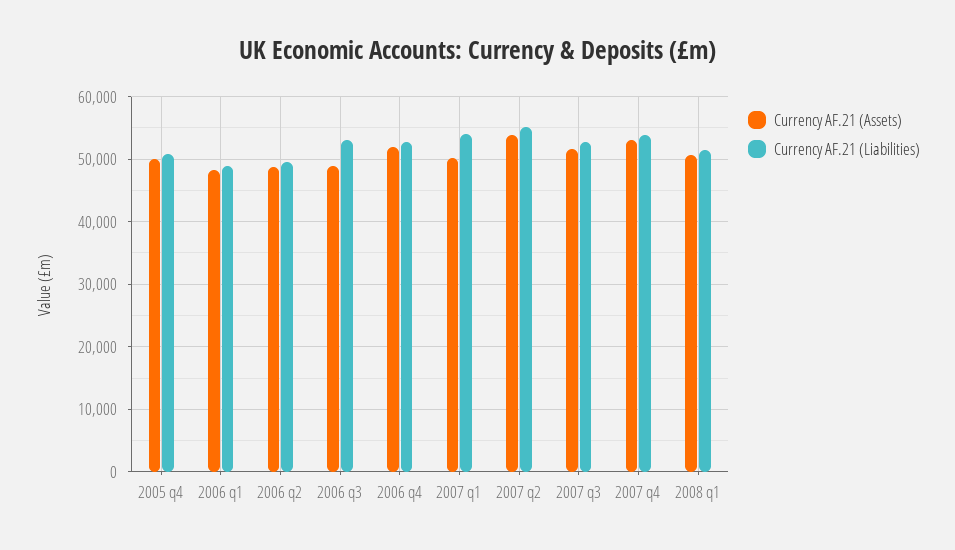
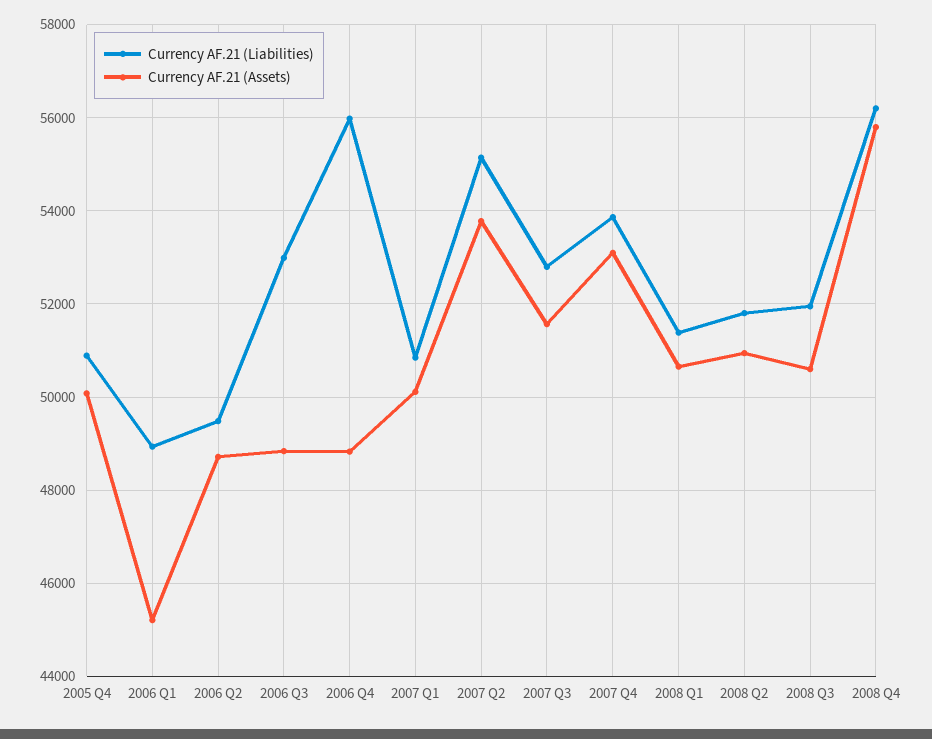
Currency AF.21 (Assets), 2006 q1: 48000 -> 45200
Currency AF.21 (Assets), 2006 q4: 52000 -> 48800
Currency AF.21 (Liabilities), 2006 q4: 53000 -> 56000
Currency AF.21 (Liabilities), 2007 q1: 54000 -> 50800
Currency AF.21 (Liabilities), 2008 Q2: none -> 51800
Currency AF.21 (Assets), 2008 Q2: none -> 51000
Currency AF.21 (Liabilities), 2008 Q3: none -> 52000
Currency AF.21 (Assets), 2008 Q3: none -> 50600
Currency AF.21 (Liabilities), 2008 Q4: none -> 56200
Currency AF.21 (Assets), 2008 Q4: none -> 55800

